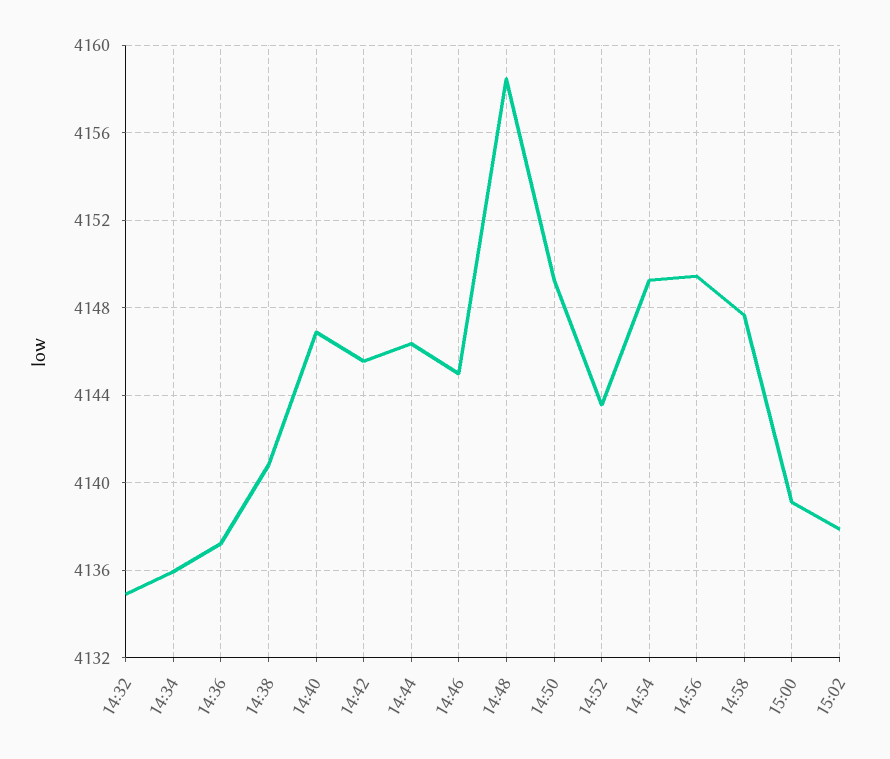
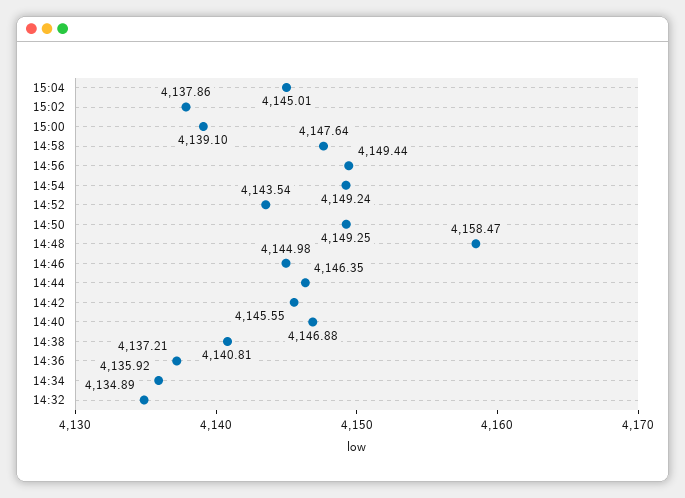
15:04: none -> 4145.01

